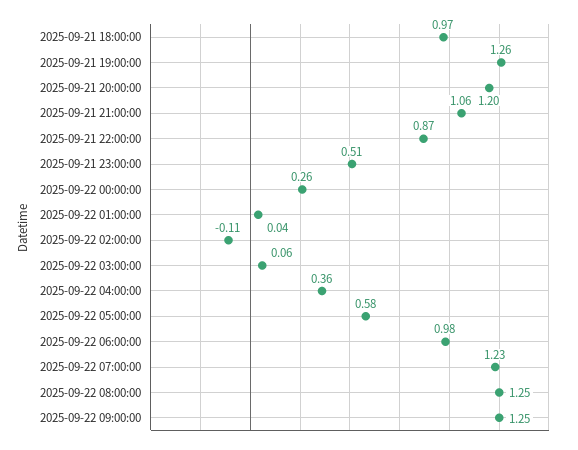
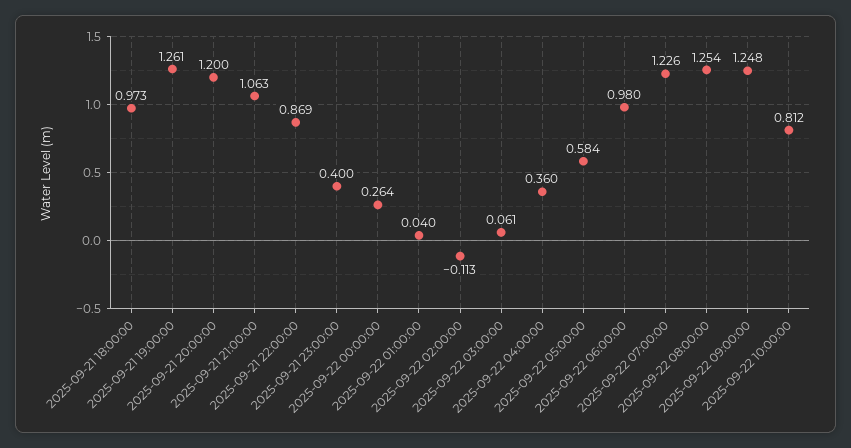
2025-09-21 23:00:00: 0.51 -> 0.4
2025-09-22 10:00:00: none -> 0.812

